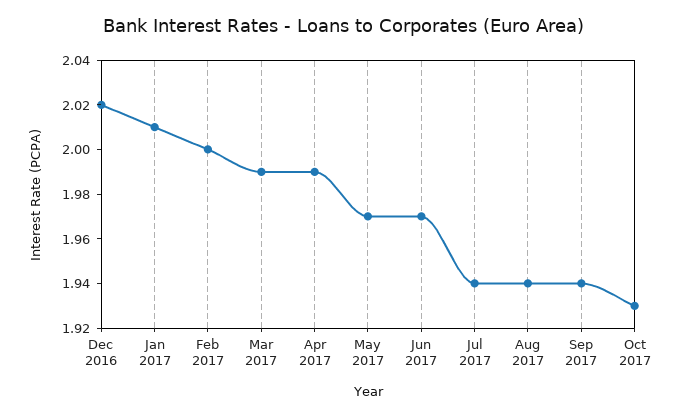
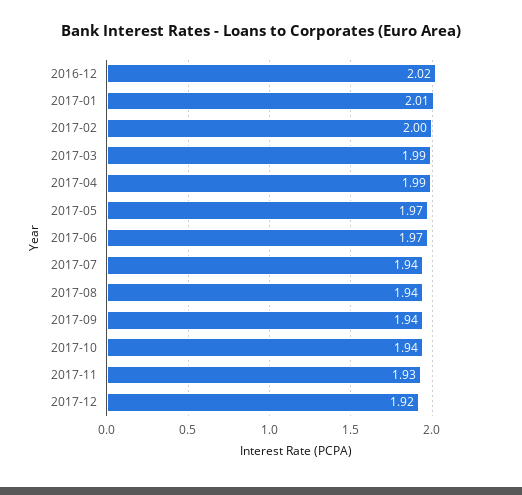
Oct 2017: 1.93 -> 1.94
2017-11: none -> 1.93
2017-12: none -> 1.92

